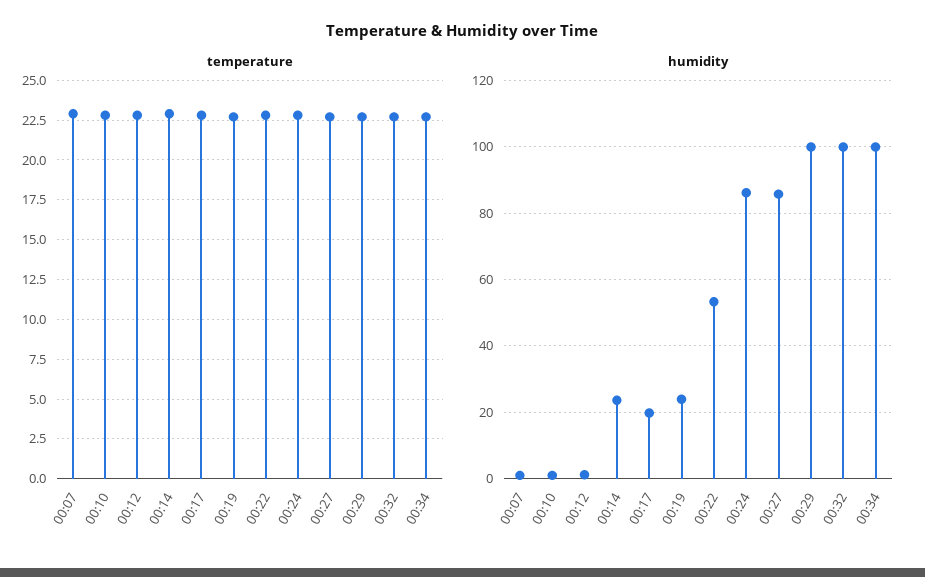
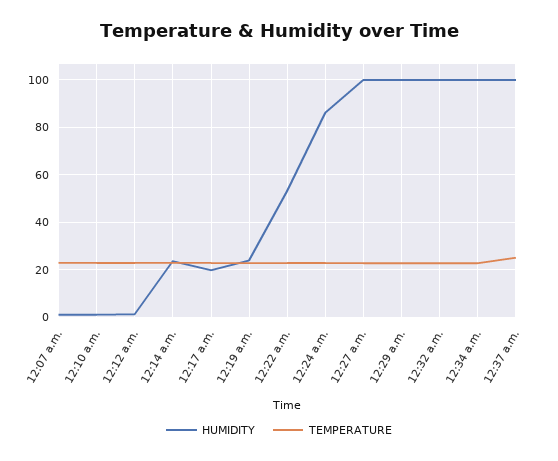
humidity, 00:27: 86 -> 100
humidity, 12:37 a.m.: none -> 100
temperature, 12:37 a.m.: none -> 25

